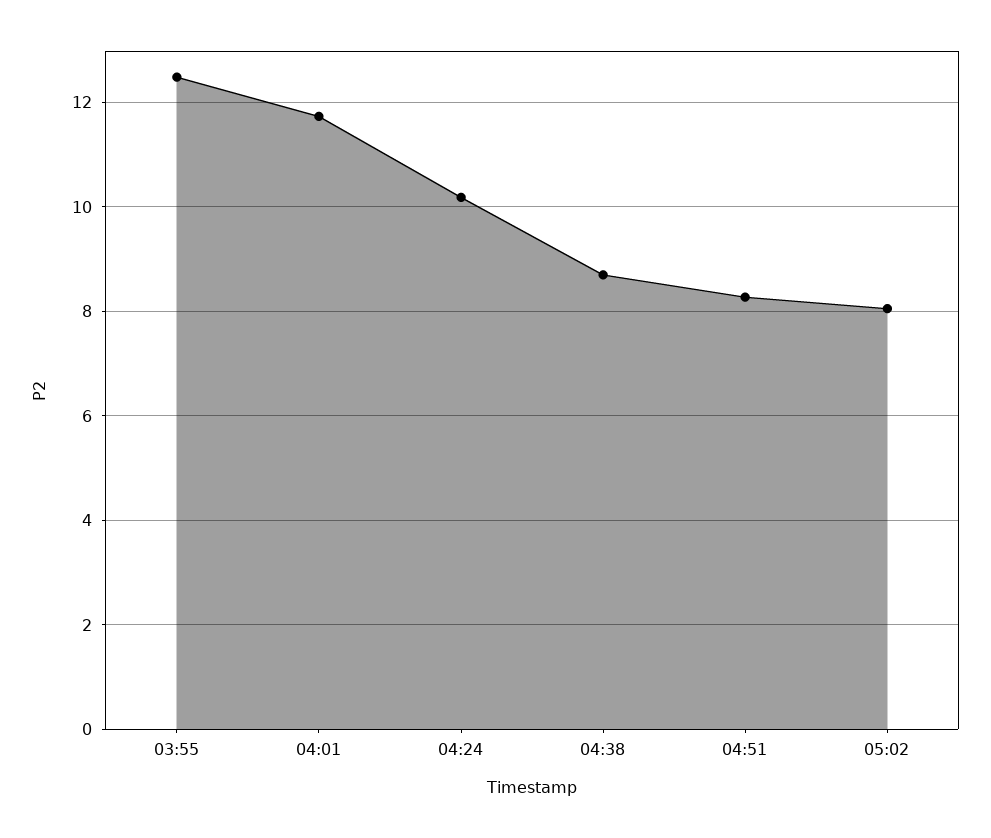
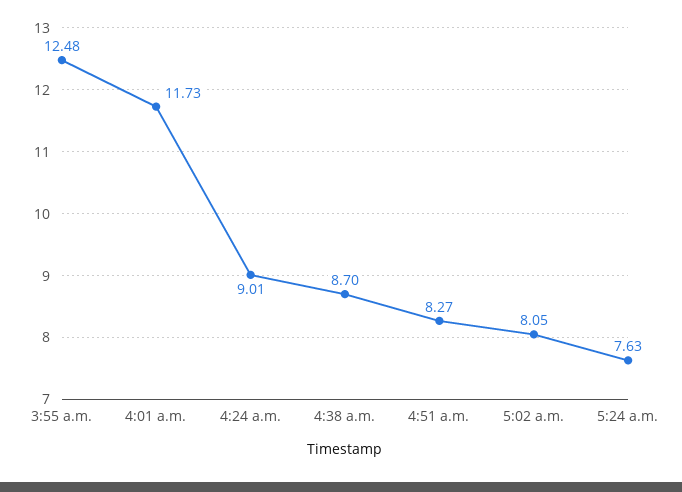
04:24: 10.2 -> 9.01
5:24 a.m.: none -> 7.63

